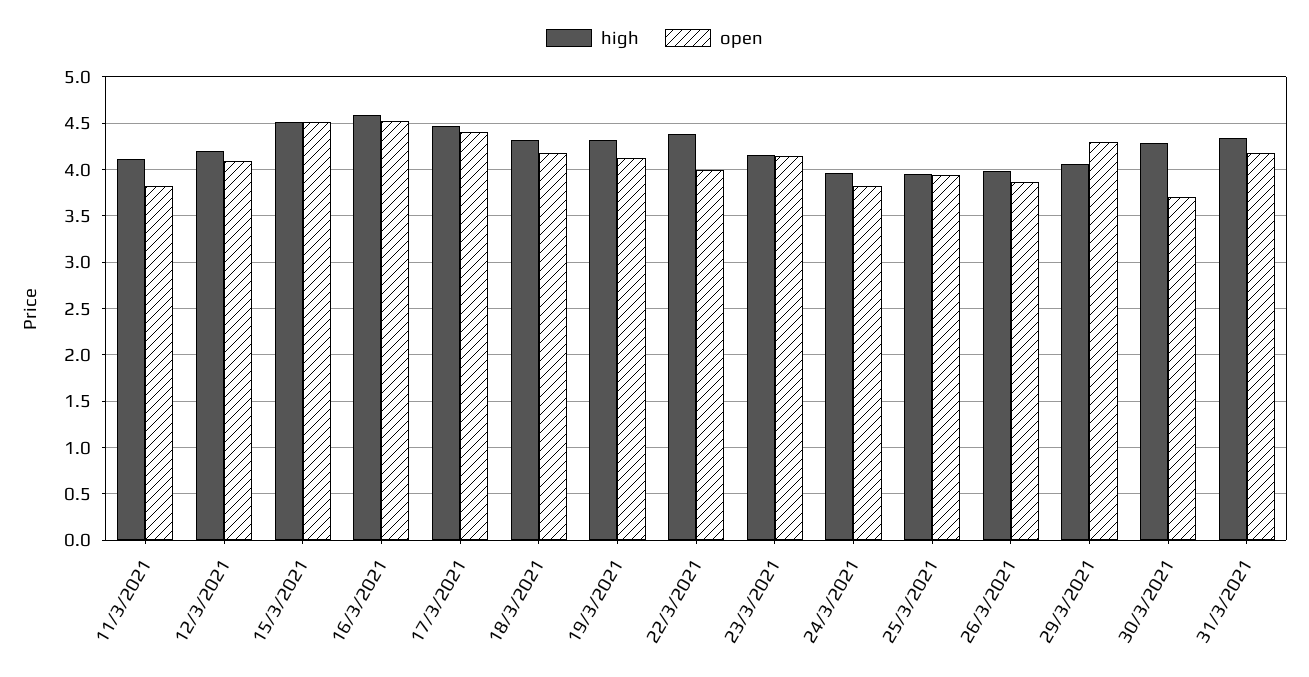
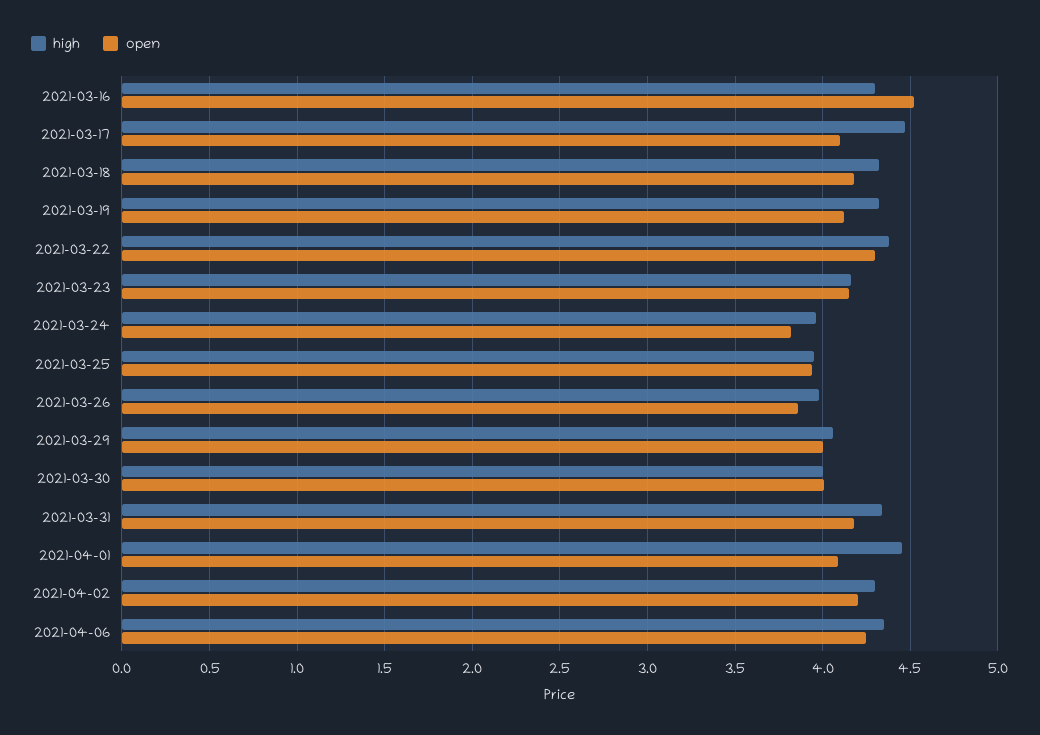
high, 11/3/2021: 4.1 -> none
open, 11/3/2021: 3.8 -> none
high, 12/3/2021: 4.2 -> none
open, 12/3/2021: 4.1 -> none
high, 15/3/2021: 4.5 -> none
open, 15/3/2021: 4.5 -> none
high, 16/3/2021: 4.6 -> 4.3
open, 17/3/2021: 4.4 -> 4.1
open, 22/3/2021: 4 -> 4.3
open, 29/3/2021: 4.3 -> 4
high, 30/3/2021: 4.3 -> 4
open, 30/3/2021: 3.7 -> 4
high, 2021-04-01: none -> 4.45
open, 2021-04-01: none -> 4.1
high, 2021-04-02: none -> 4.3
open, 2021-04-02: none -> 4.2
high, 2021-04-06: none -> 4.35
open, 2021-04-06: none -> 4.25

